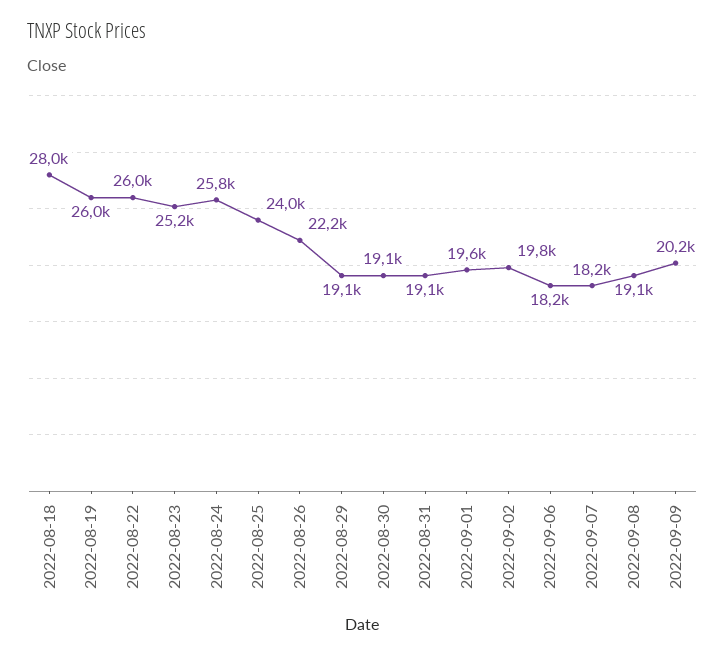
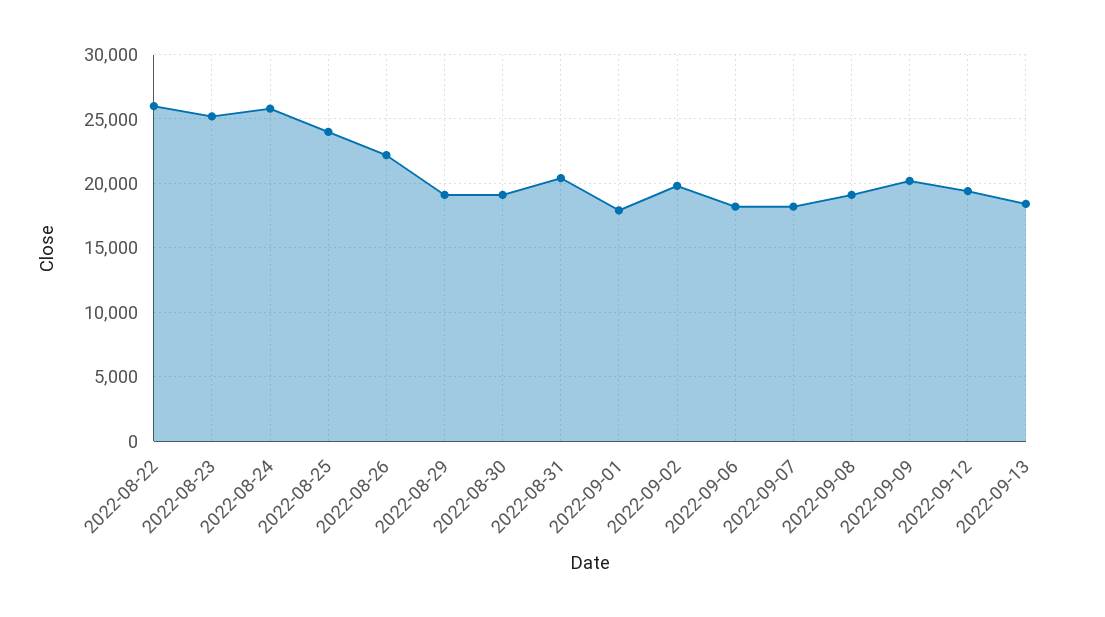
2022-08-18: 28000 -> none
2022-08-19: 26000 -> none
2022-08-31: 19100 -> 20500
2022-09-01: 19600 -> 18000
2022-09-12: none -> 19500
2022-09-13: none -> 18500

